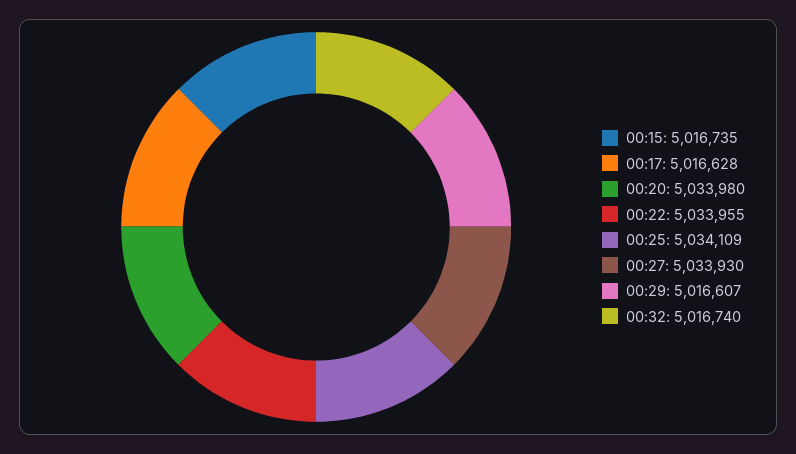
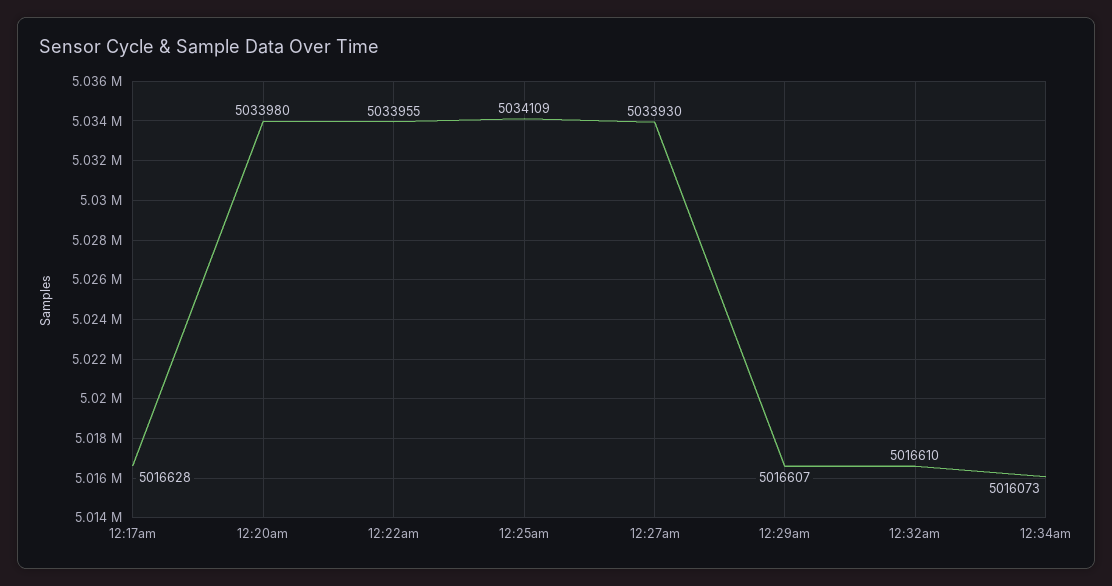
00:15: 5016735 -> none
00:32: 5016740 -> 5016610
12:34am: none -> 5016073

